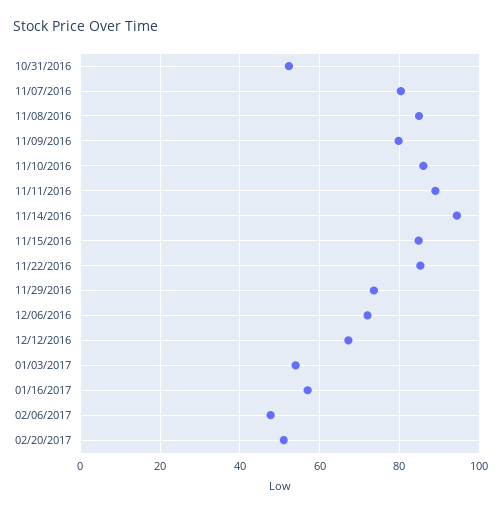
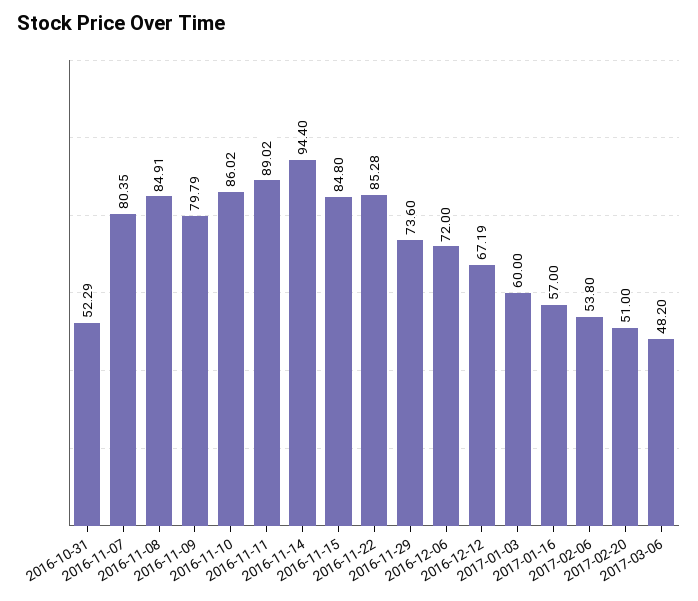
01/03/2017: 54 -> 60
02/06/2017: 48 -> 53.8
2017-03-06: none -> 48.2

